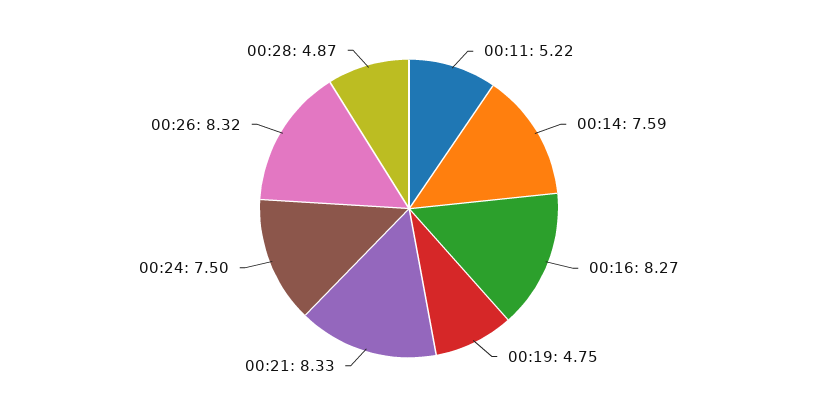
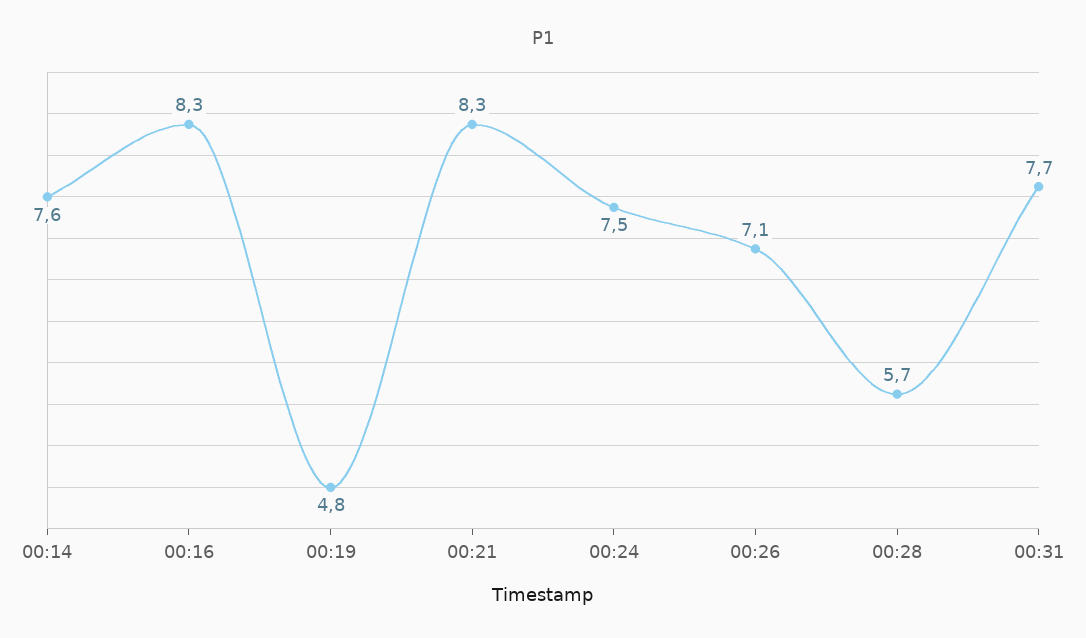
00:11: 5.22 -> none
00:26: 8.32 -> 7.1
00:28: 4.87 -> 5.7
00:31: none -> 7.7

